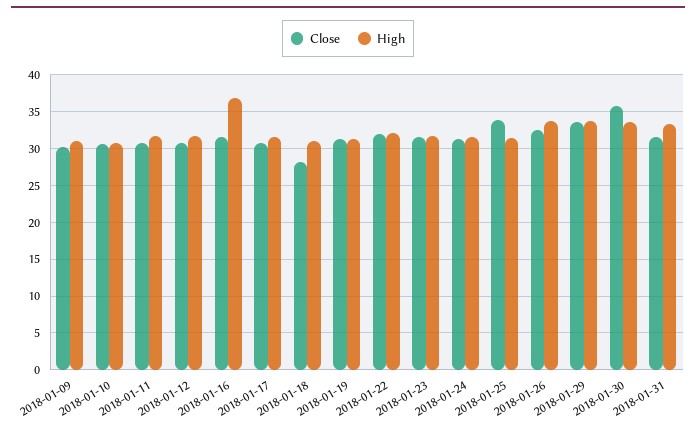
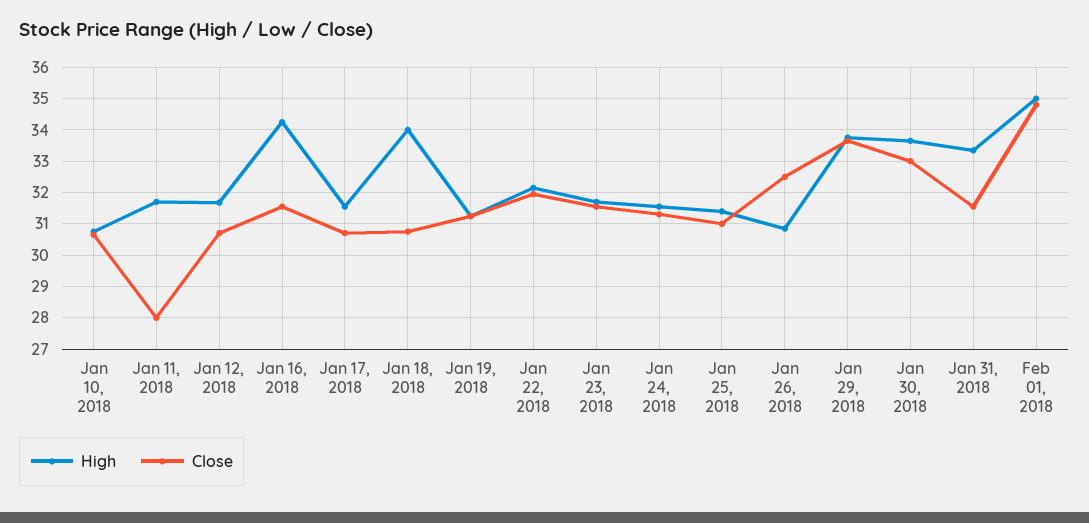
Close, 2018-01-09: 30 -> none
High, 2018-01-09: 31 -> none
Close, 2018-01-11: 31 -> 28
High, 2018-01-16: 37 -> 34.2
Close, 2018-01-18: 28 -> 30.8
High, 2018-01-18: 31 -> 34
Close, 2018-01-25: 34 -> 31
High, 2018-01-26: 34 -> 30.8
Close, 2018-01-30: 36 -> 33
High, Feb 01, 2018: none -> 35
Close, Feb 01, 2018: none -> 34.8

